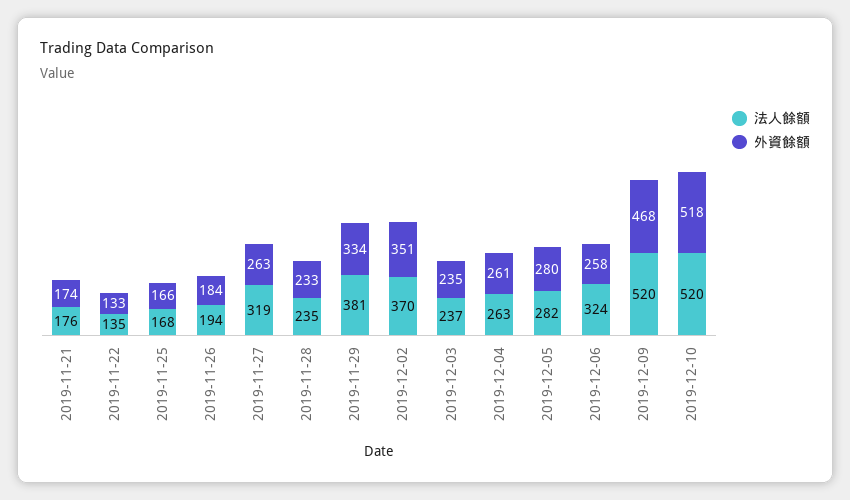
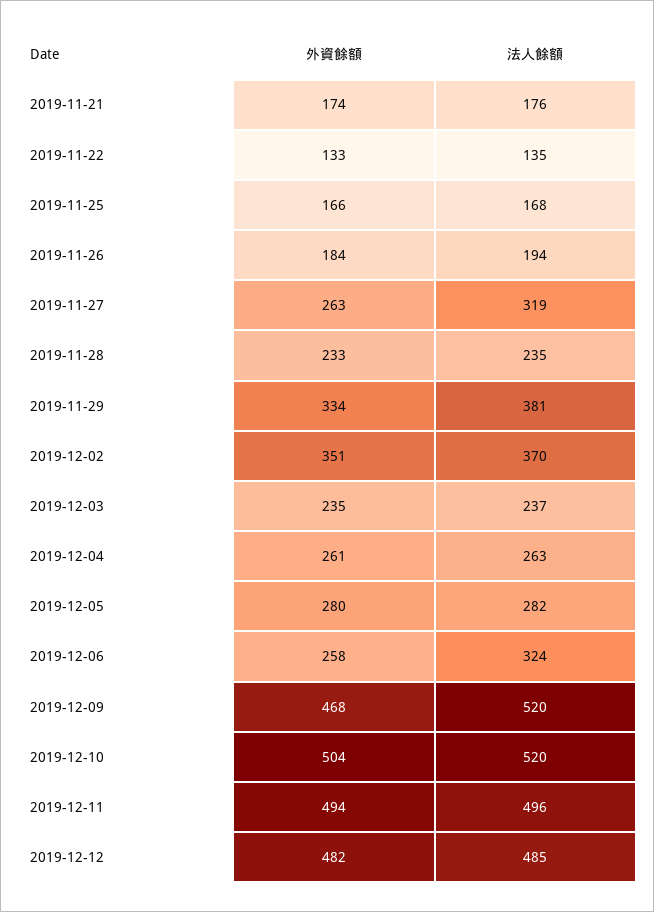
外資餘額, 2019-12-10: 518 -> 504
外資餘額, 2019-12-11: none -> 494
法人餘額, 2019-12-11: none -> 496
外資餘額, 2019-12-12: none -> 482
法人餘額, 2019-12-12: none -> 485

